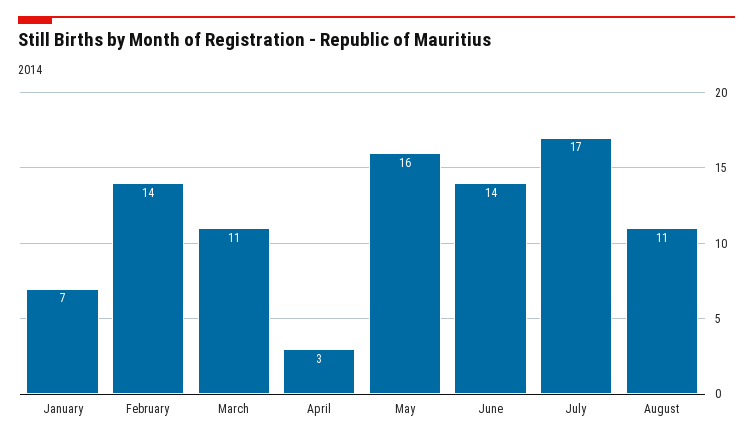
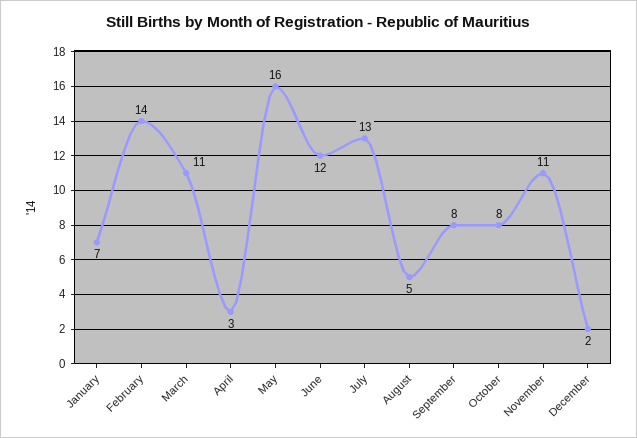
June: 14 -> 12
July: 17 -> 13
August: 11 -> 5
September: none -> 8
October: none -> 8
November: none -> 11
December: none -> 2

